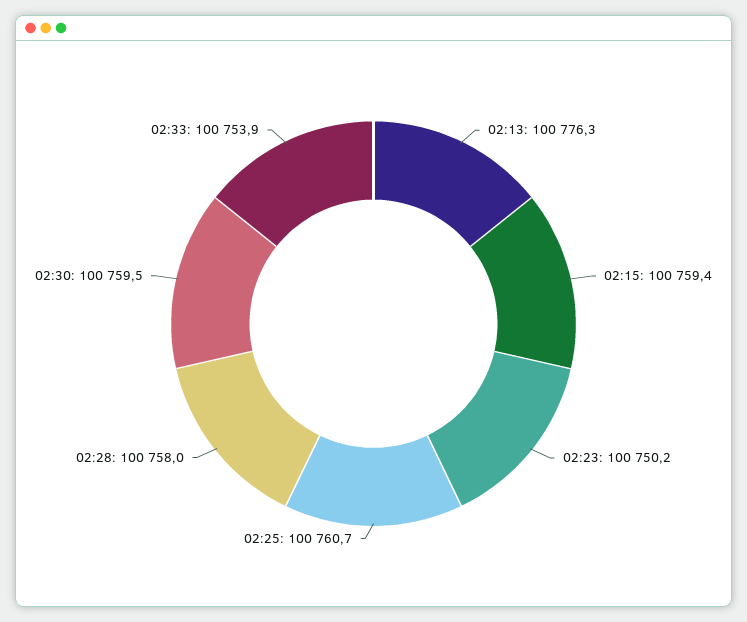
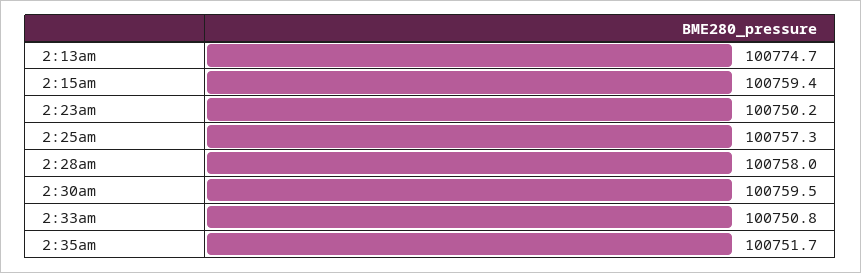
02:13: 100776.3 -> 100774.7
02:25: 100760.7 -> 100757.3
02:33: 100753.9 -> 100750.8
2:35am: none -> 100751.7

